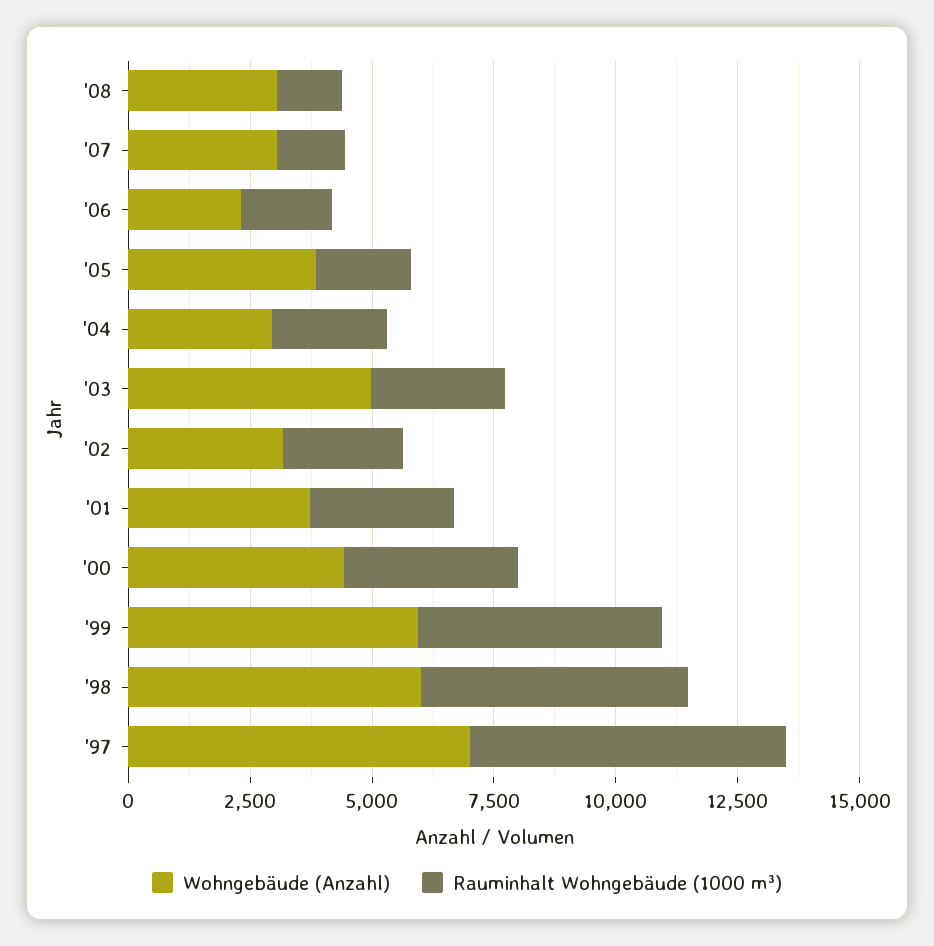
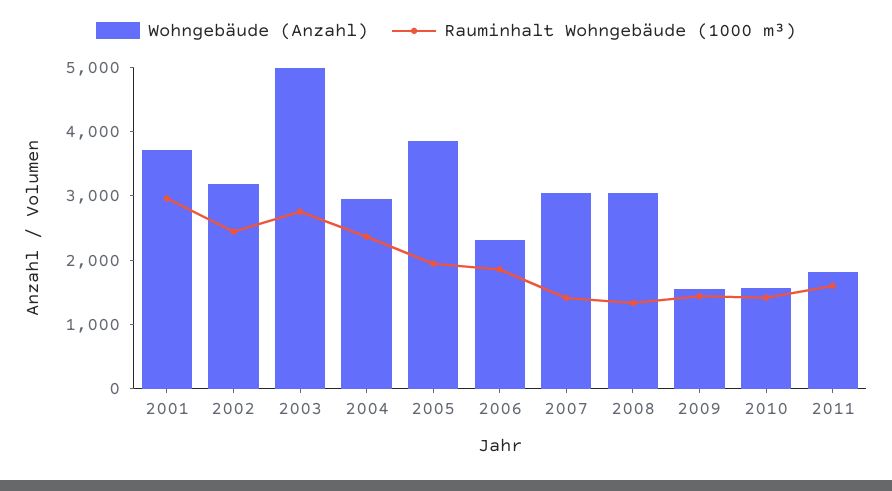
Wohngebäude (Anzahl), '00: 4500 -> none
Rauminhalt Wohngebäude (1000 m³), '00: 3500 -> none
Wohngebäude (Anzahl), '99: 6000 -> none
Rauminhalt Wohngebäude (1000 m³), '99: 5000 -> none
Wohngebäude (Anzahl), '98: 6000 -> none
Rauminhalt Wohngebäude (1000 m³), '98: 5500 -> none
Wohngebäude (Anzahl), '97: 7000 -> none
Rauminhalt Wohngebäude (1000 m³), '97: 6500 -> none
Wohngebäude (Anzahl), 2009: none -> 1600
Rauminhalt Wohngebäude (1000 m³), 2009: none -> 1400
Wohngebäude (Anzahl), 2010: none -> 1600
Rauminhalt Wohngebäude (1000 m³), 2010: none -> 1400
Wohngebäude (Anzahl), 2011: none -> 1800
Rauminhalt Wohngebäude (1000 m³), 2011: none -> 1600

